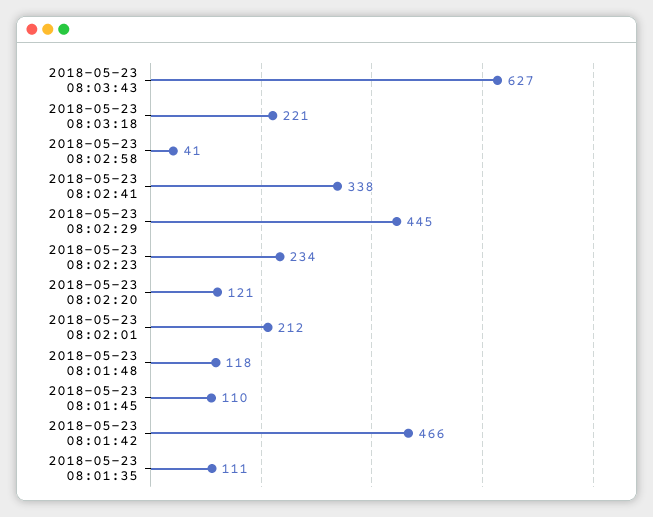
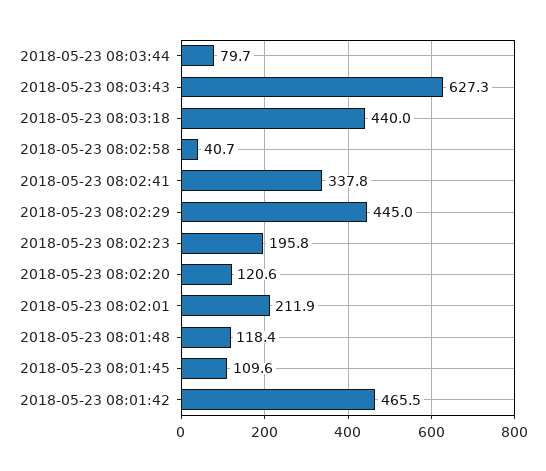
2018-05-23 08:03:18: 221 -> 440
2018-05-23 08:02:23: 234 -> 195.8
2018-05-23 08:01:35: 111 -> none
2018-05-23 08:03:44: none -> 79.7

